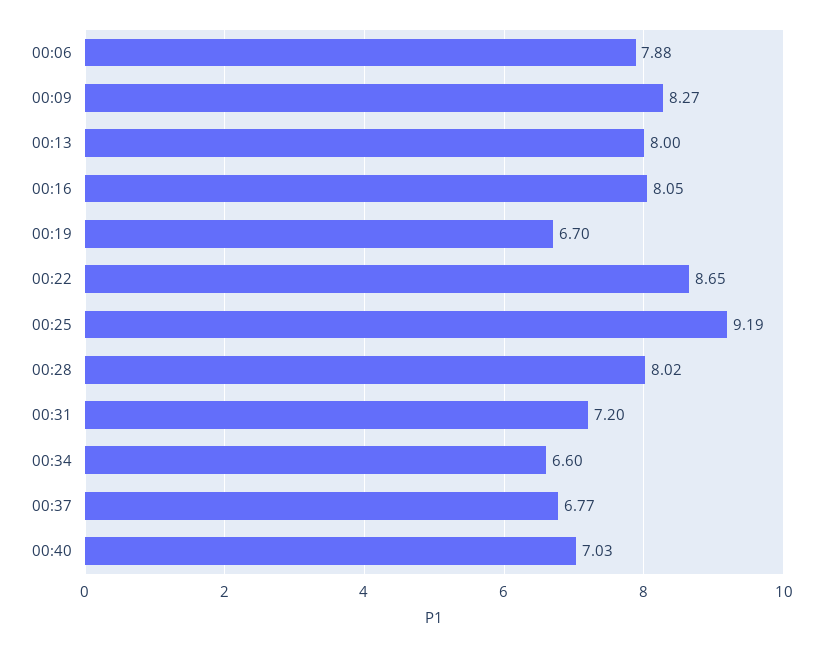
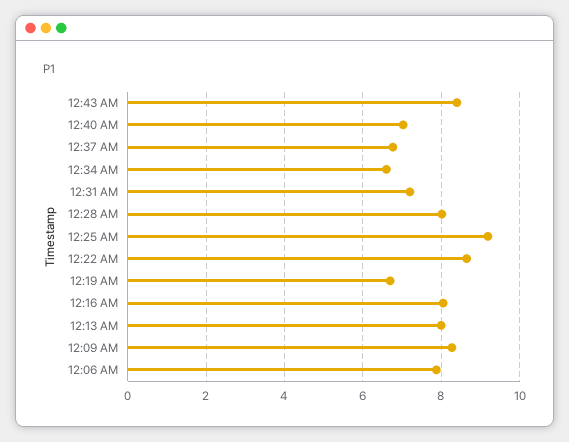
12:43 AM: none -> 8.4

